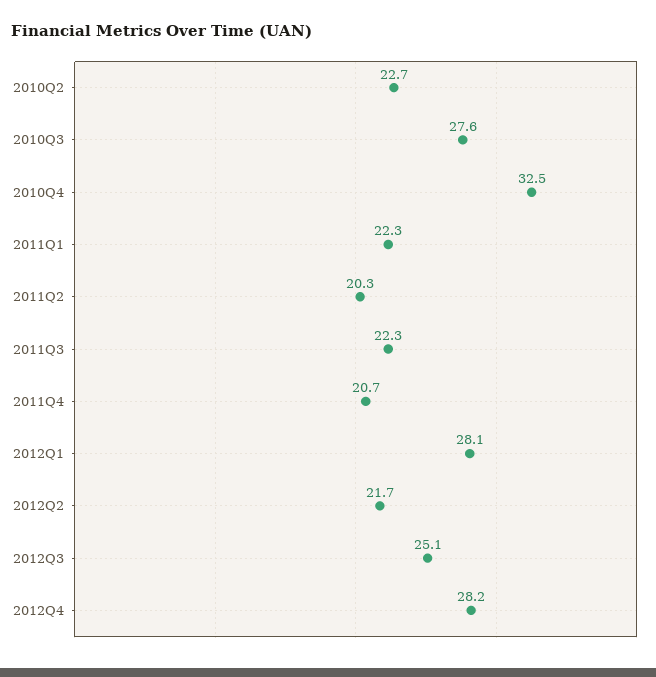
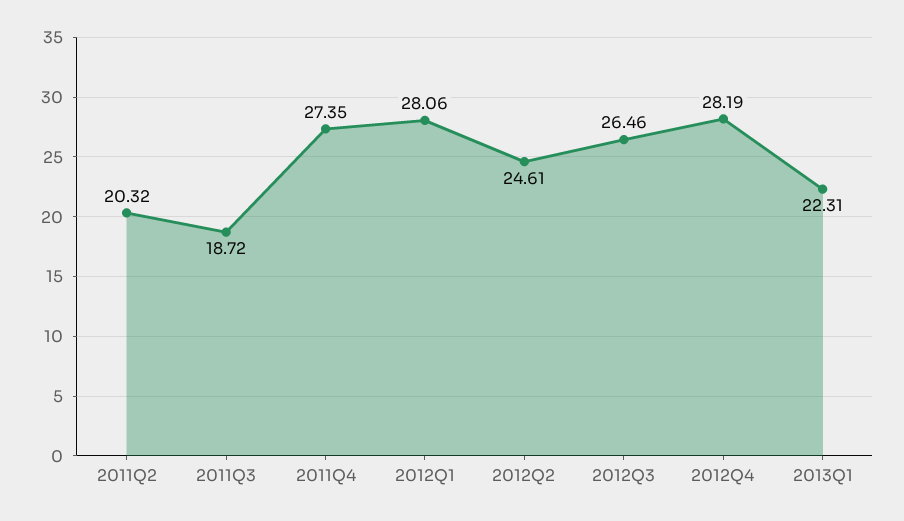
2010Q2: 22.7 -> none
2010Q3: 27.6 -> none
2010Q4: 32.5 -> none
2011Q1: 22.3 -> none
2011Q3: 22.3 -> 18.72
2011Q4: 20.7 -> 27.35
2012Q2: 21.7 -> 24.61
2012Q3: 25.1 -> 26.46
2013Q1: none -> 22.31

